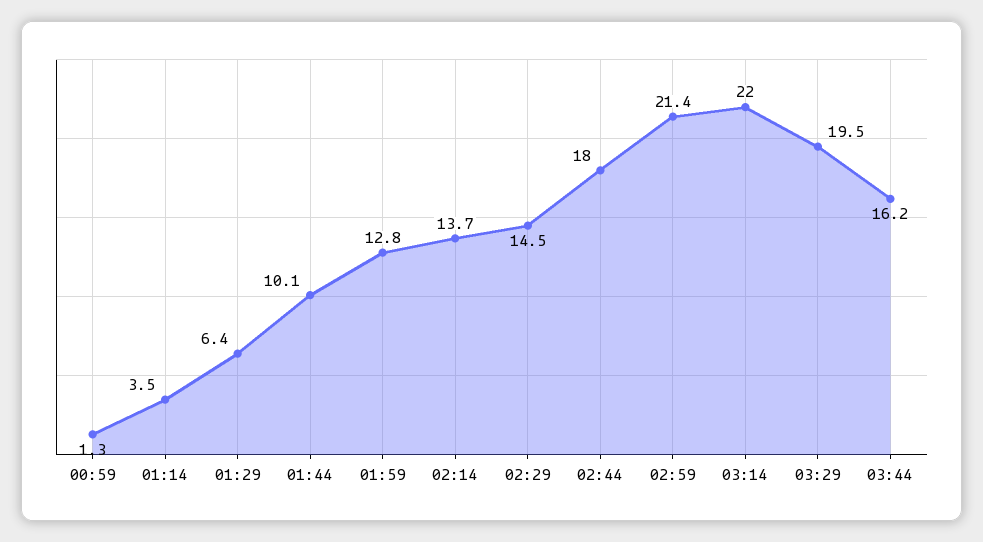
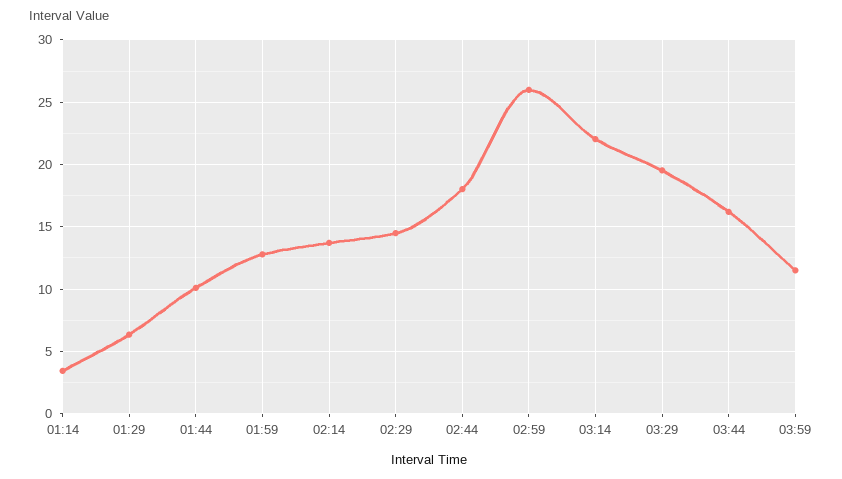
00:59: 1.3 -> none
02:59: 21.4 -> 26
03:59: none -> 11.5

